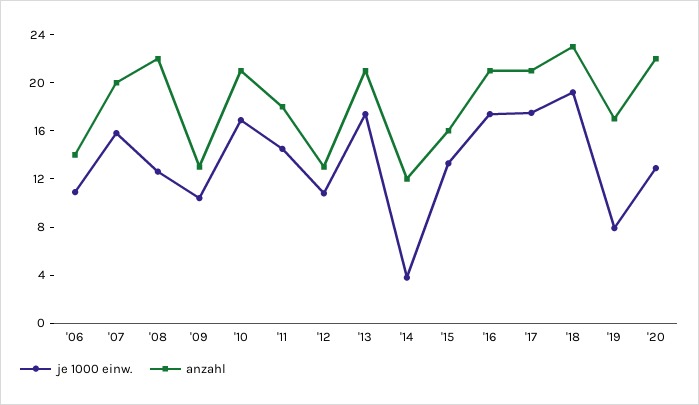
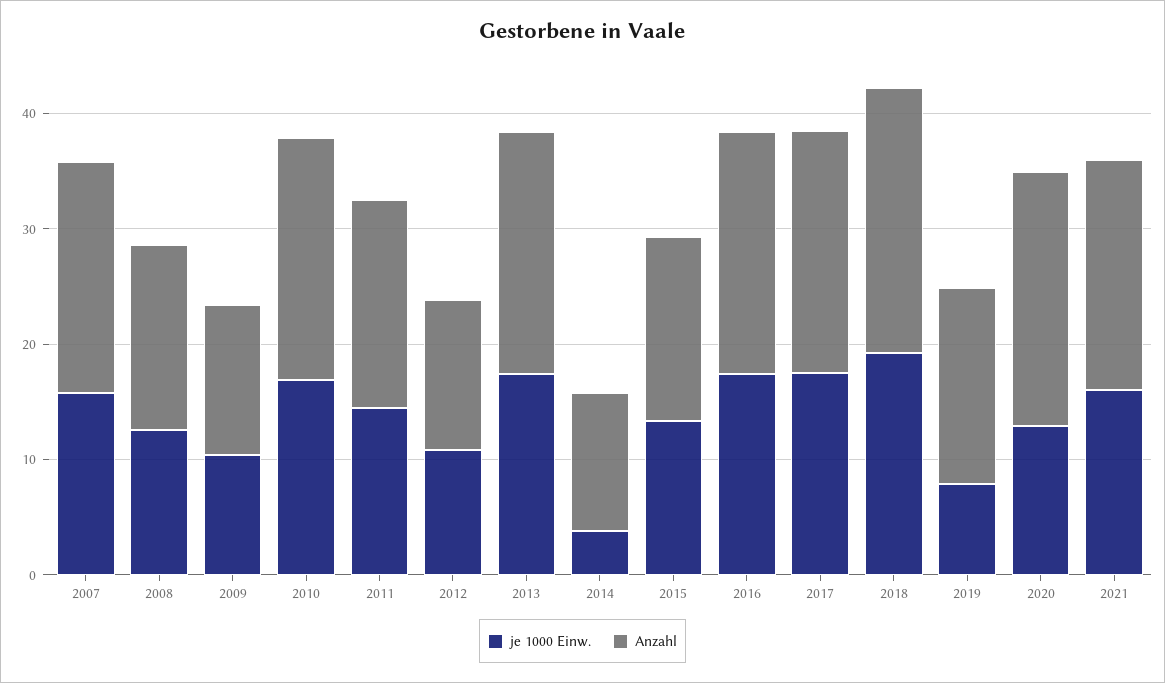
je 1000 einw., '06: 11 -> none
anzahl, '06: 14 -> none
anzahl, '08: 22 -> 16
je 1000 einw., 2021: none -> 16
anzahl, 2021: none -> 20

